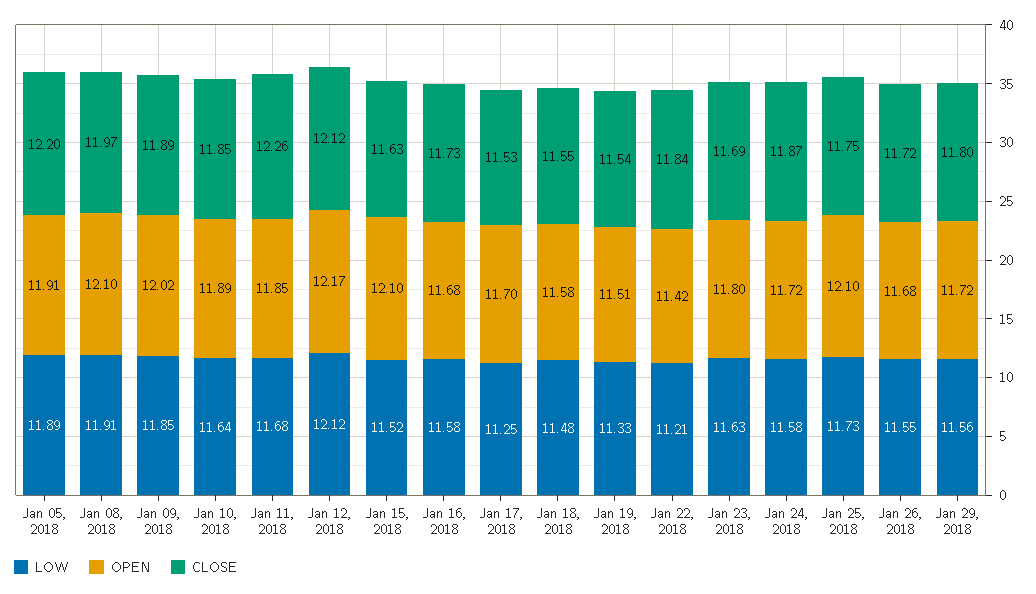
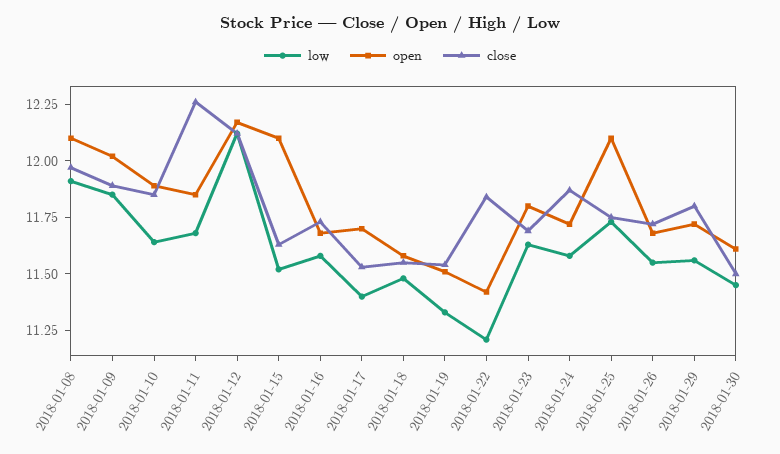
LOW, Jan 05, 2018: 11.89 -> none
OPEN, Jan 05, 2018: 11.91 -> none
CLOSE, Jan 05, 2018: 12.2 -> none
LOW, Jan 17, 2018: 11.25 -> 11.4
LOW, 2018-01-30: none -> 11.45
OPEN, 2018-01-30: none -> 11.6
CLOSE, 2018-01-30: none -> 11.5

